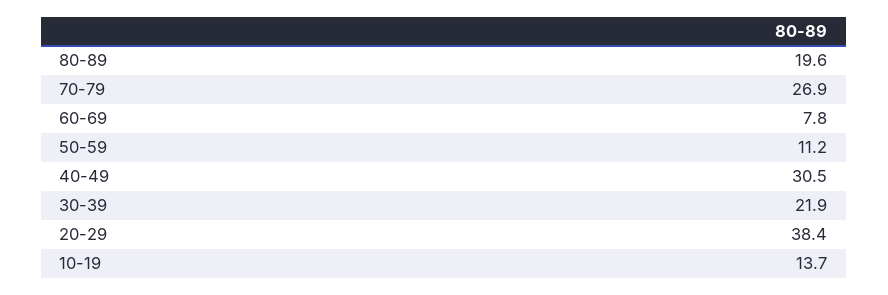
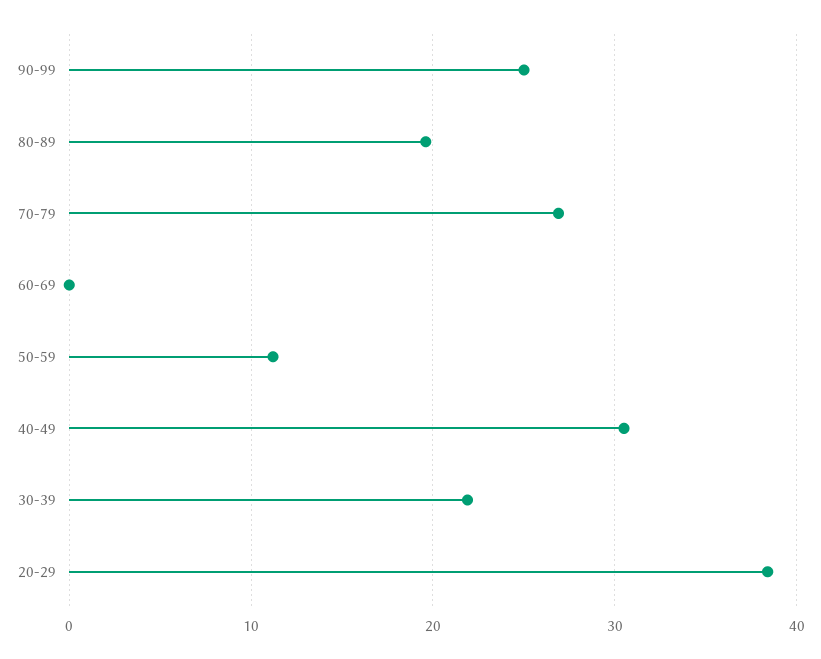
60-69: 7.8 -> 0
10-19: 13.7 -> none
90-99: none -> 25

